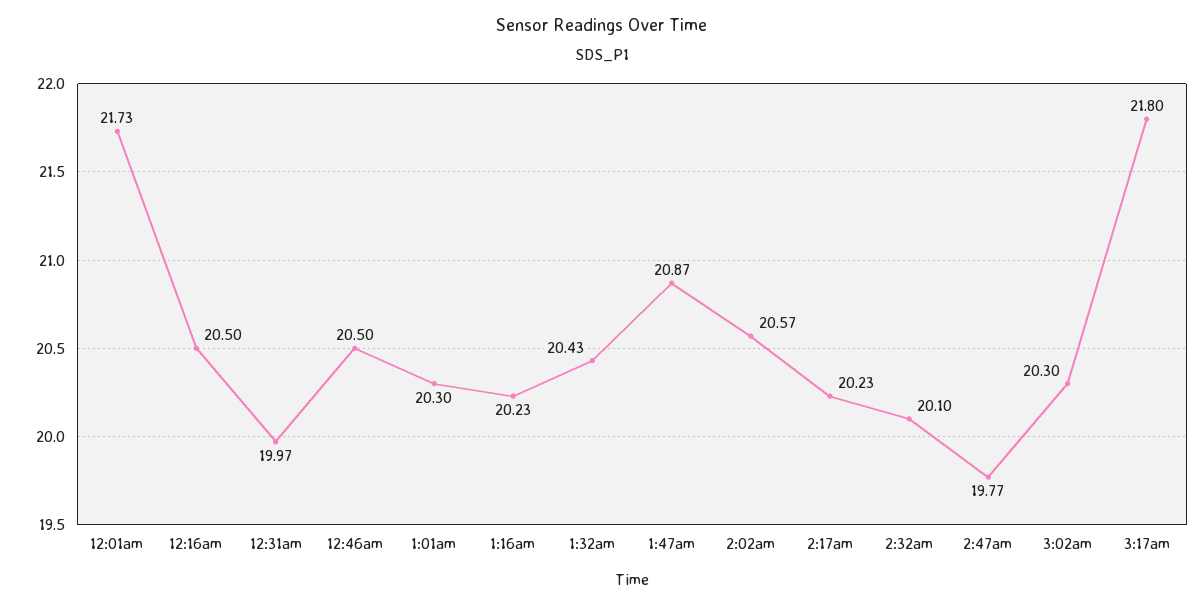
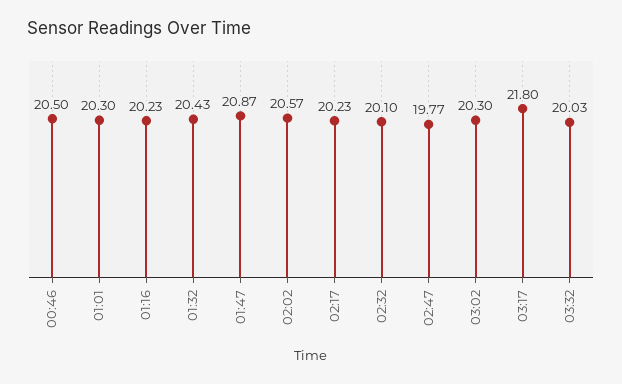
12:01am: 21.73 -> none
12:16am: 20.5 -> none
12:31am: 19.97 -> none
03:32: none -> 20.03

